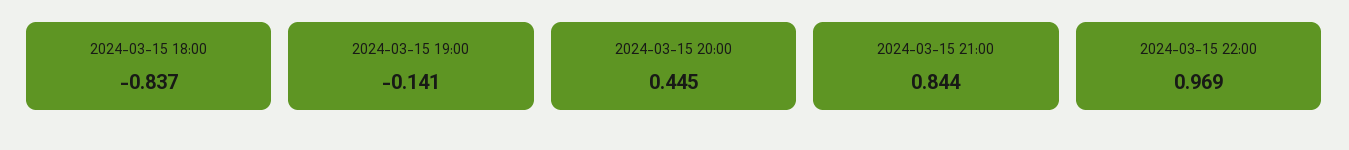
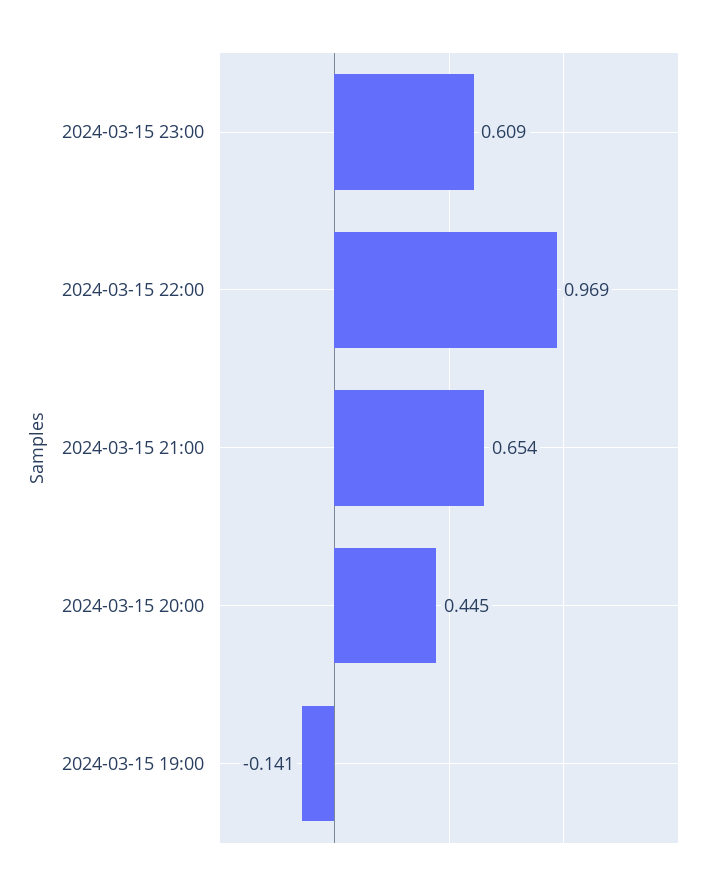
2024-03-15 18:00: -0.837 -> none
2024-03-15 21:00: 0.844 -> 0.654
2024-03-15 23:00: none -> 0.609

